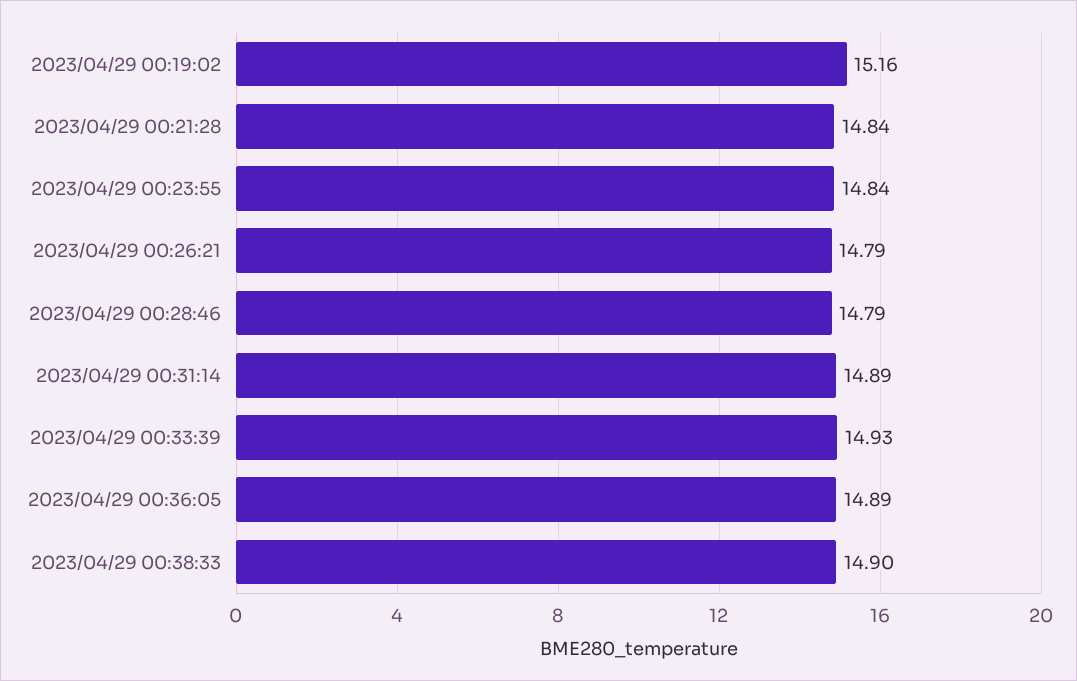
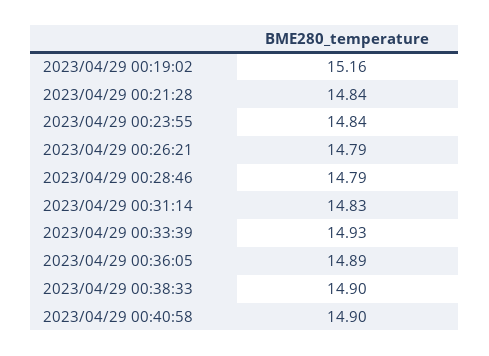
2023/04/29 00:31:14: 14.89 -> 14.83
2023/04/29 00:40:58: none -> 14.9

